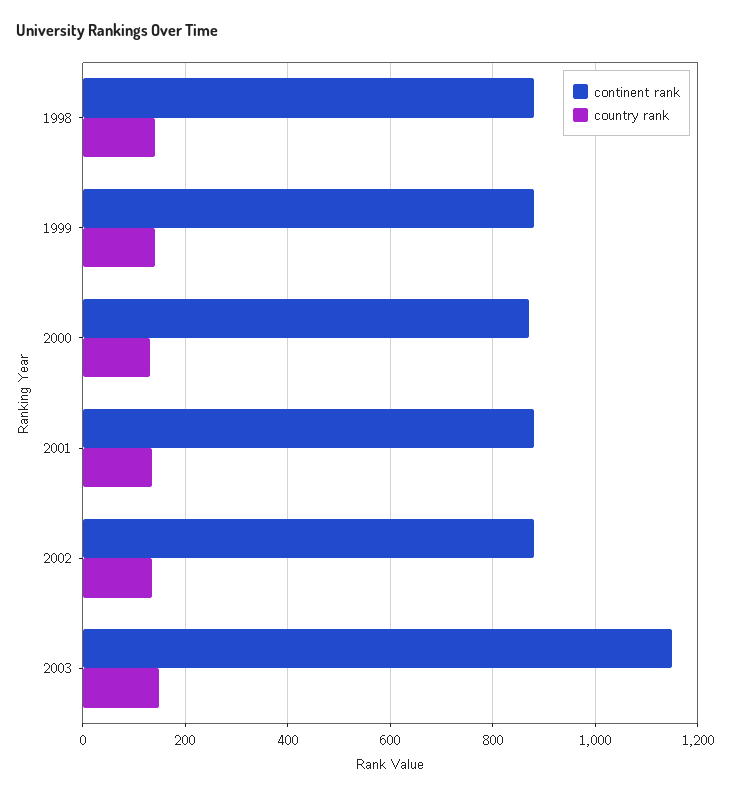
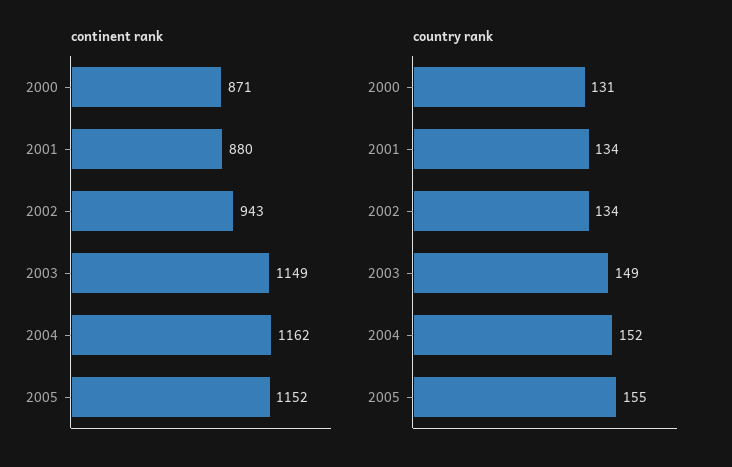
continent rank, 1998: 880 -> none
country rank, 1998: 140 -> none
continent rank, 1999: 880 -> none
country rank, 1999: 140 -> none
continent rank, 2002: 880 -> 943
continent rank, 2004: none -> 1162
continent rank, 2005: none -> 1152
country rank, 2004: none -> 152
country rank, 2005: none -> 155

